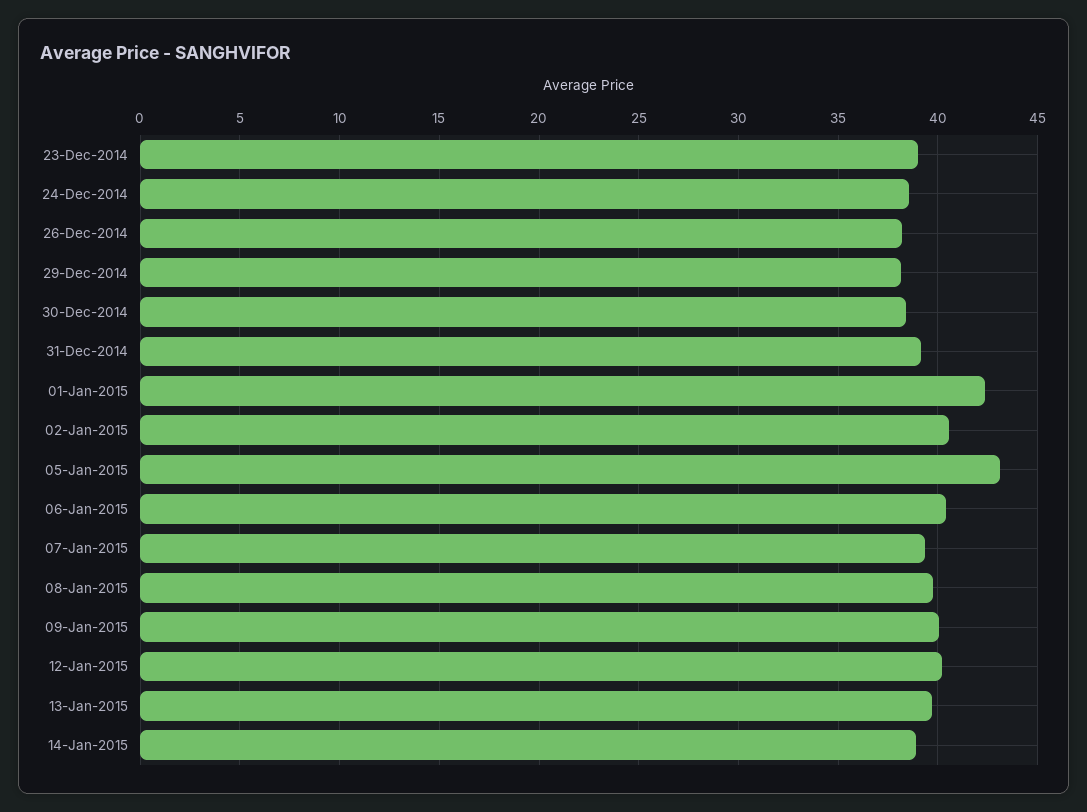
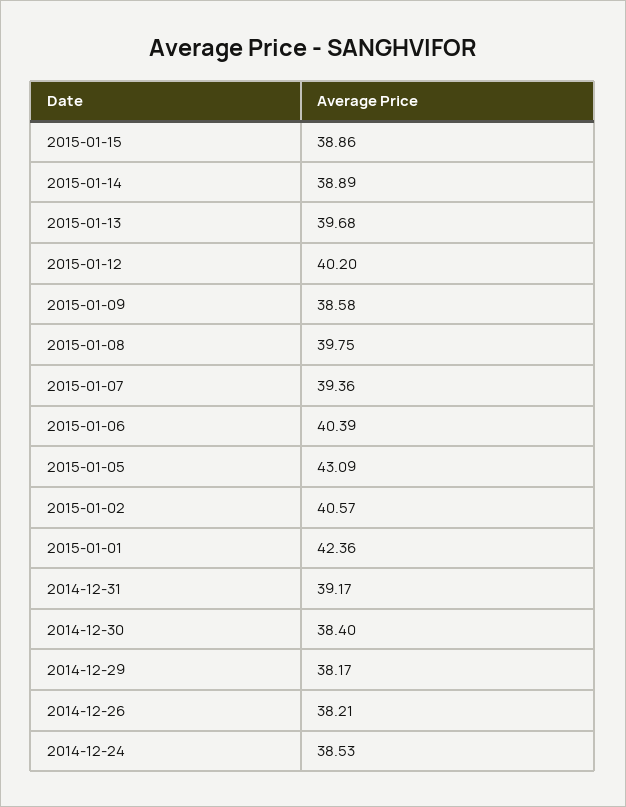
23-Dec-2014: 39 -> none
09-Jan-2015: 40 -> 38.58
2015-01-15: none -> 38.86

